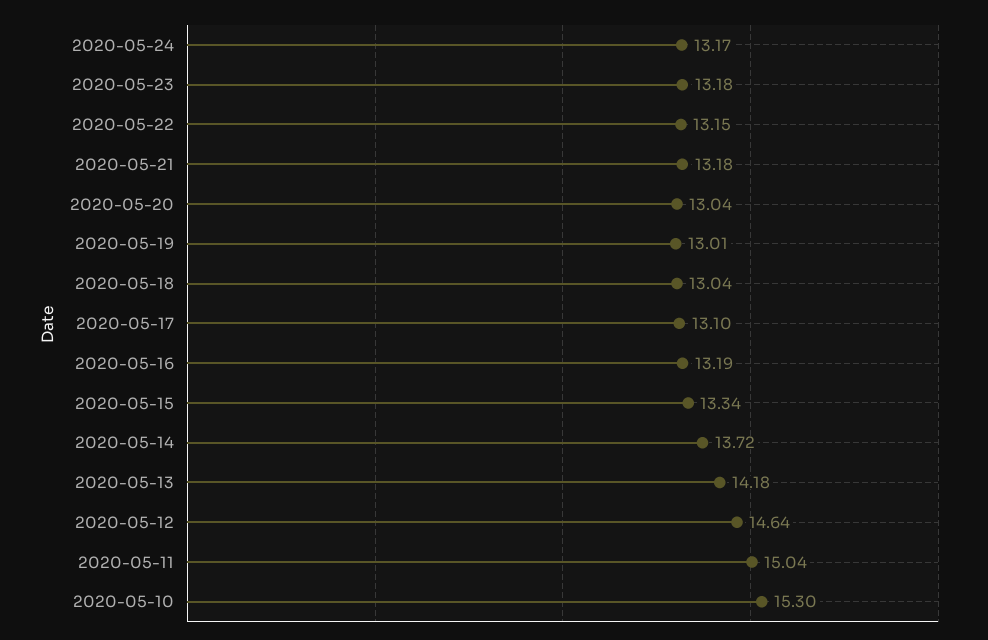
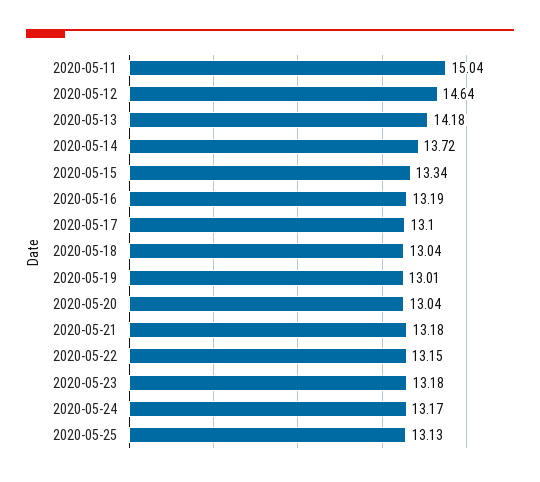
2020-05-10: 15.3 -> none
2020-05-25: none -> 13.13

